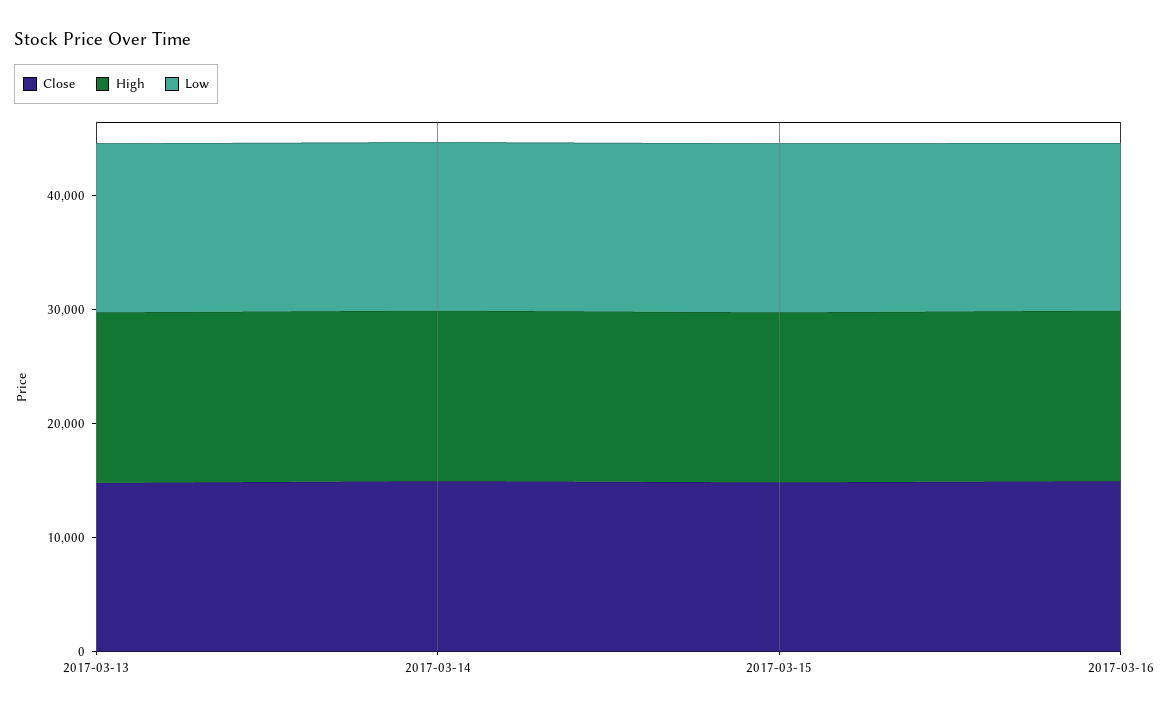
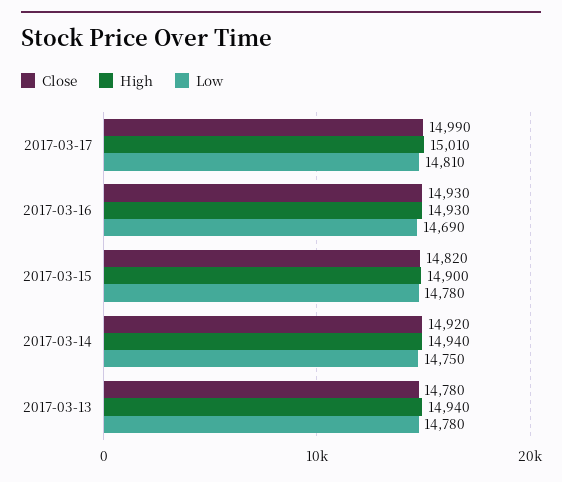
Close, 2017-03-17: none -> 14990
High, 2017-03-17: none -> 15010
Low, 2017-03-17: none -> 14810

